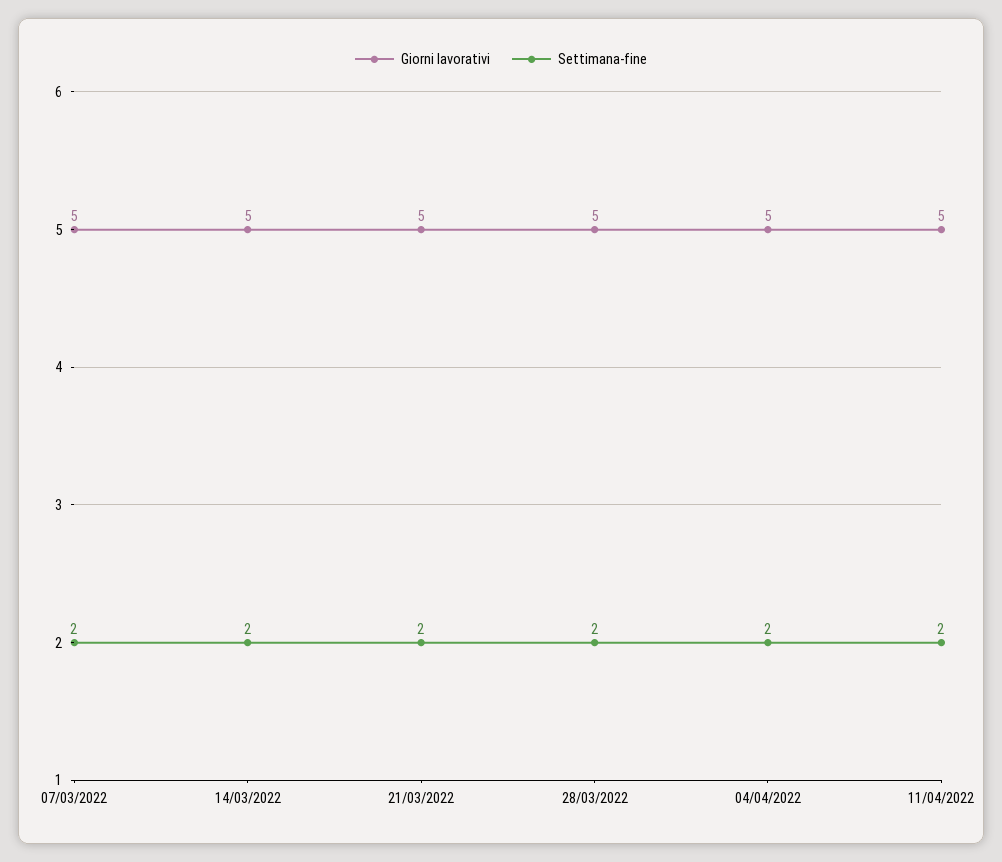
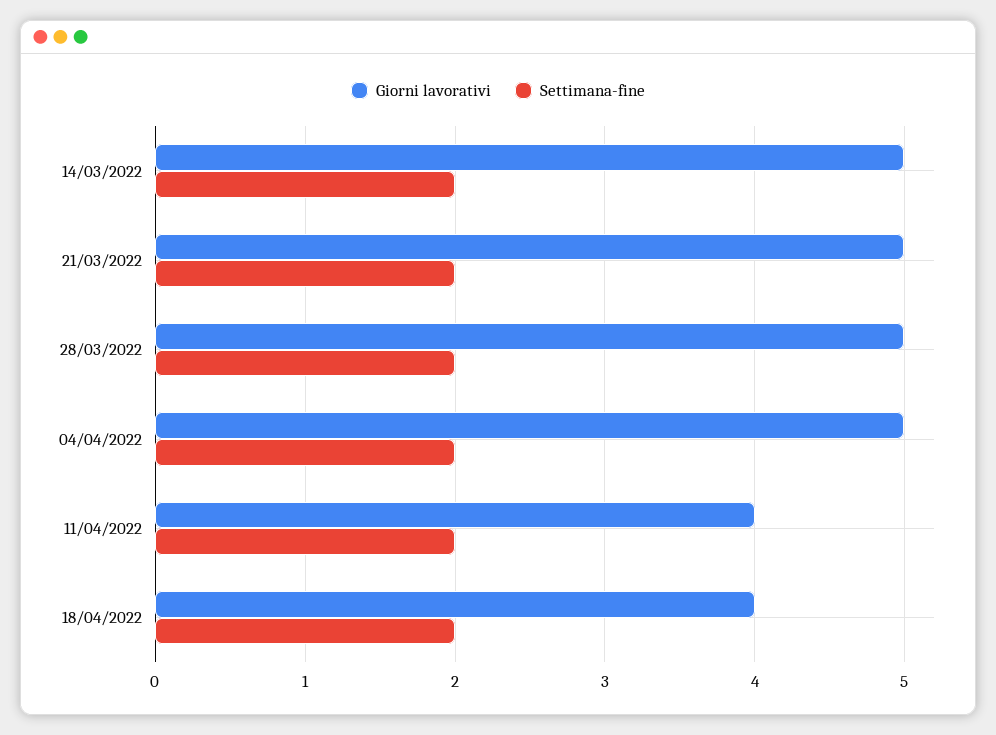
Giorni lavorativi, 07/03/2022: 5 -> none
Settimana-fine, 07/03/2022: 2 -> none
Giorni lavorativi, 11/04/2022: 5 -> 4
Giorni lavorativi, 18/04/2022: none -> 4
Settimana-fine, 18/04/2022: none -> 2

